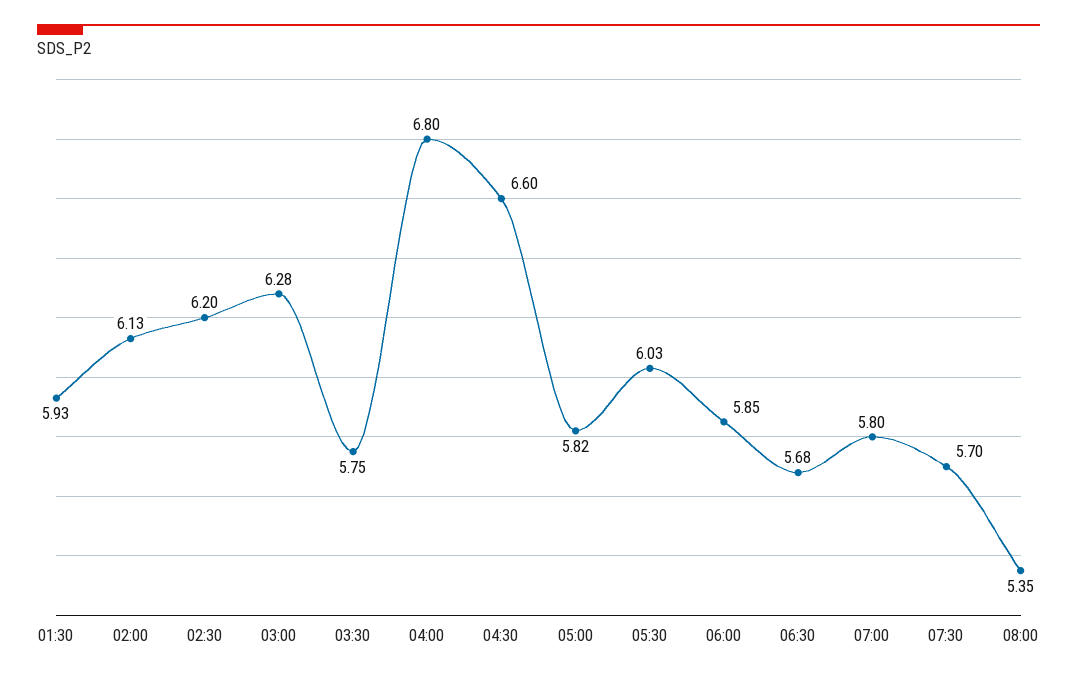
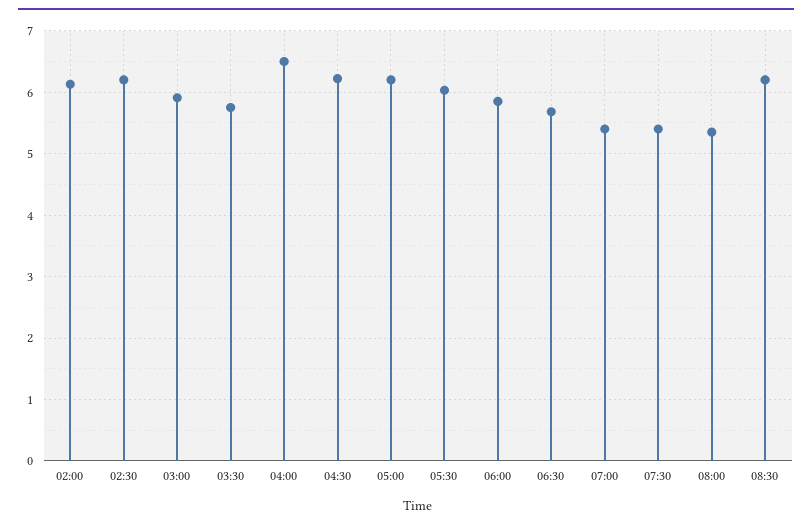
01:30: 5.93 -> none
03:00: 6.28 -> 5.9
04:00: 6.8 -> 6.5
04:30: 6.6 -> 6.2
05:00: 5.82 -> 6.2
07:00: 5.8 -> 5.4
07:30: 5.7 -> 5.4
08:30: none -> 6.2

